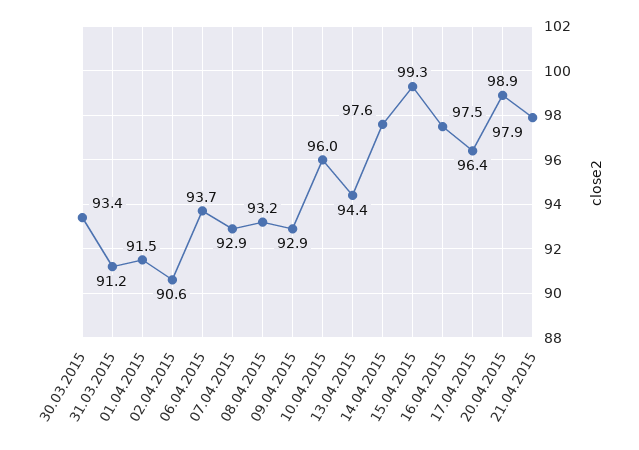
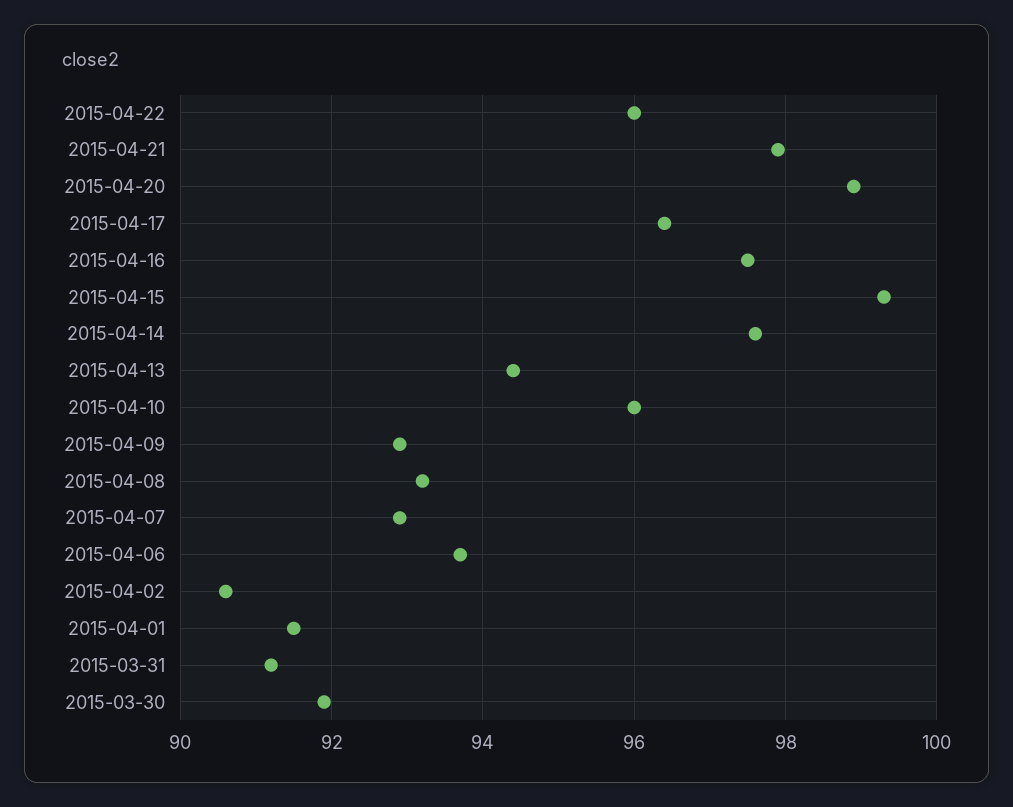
30.03.2015: 93.4 -> 92
2015-04-22: none -> 96

